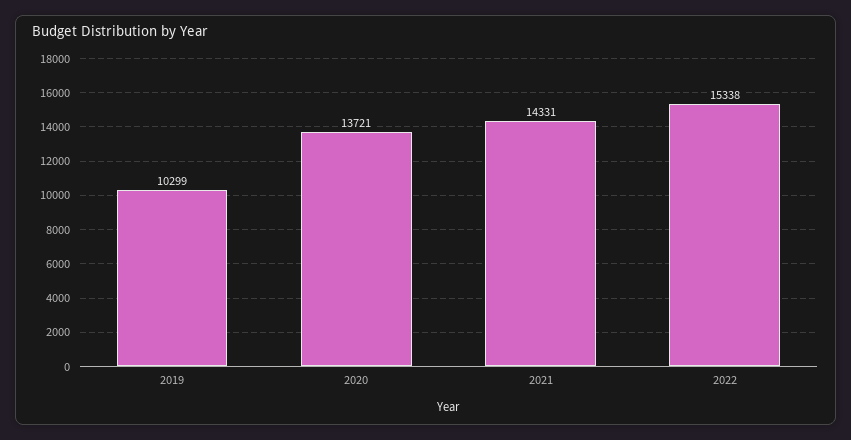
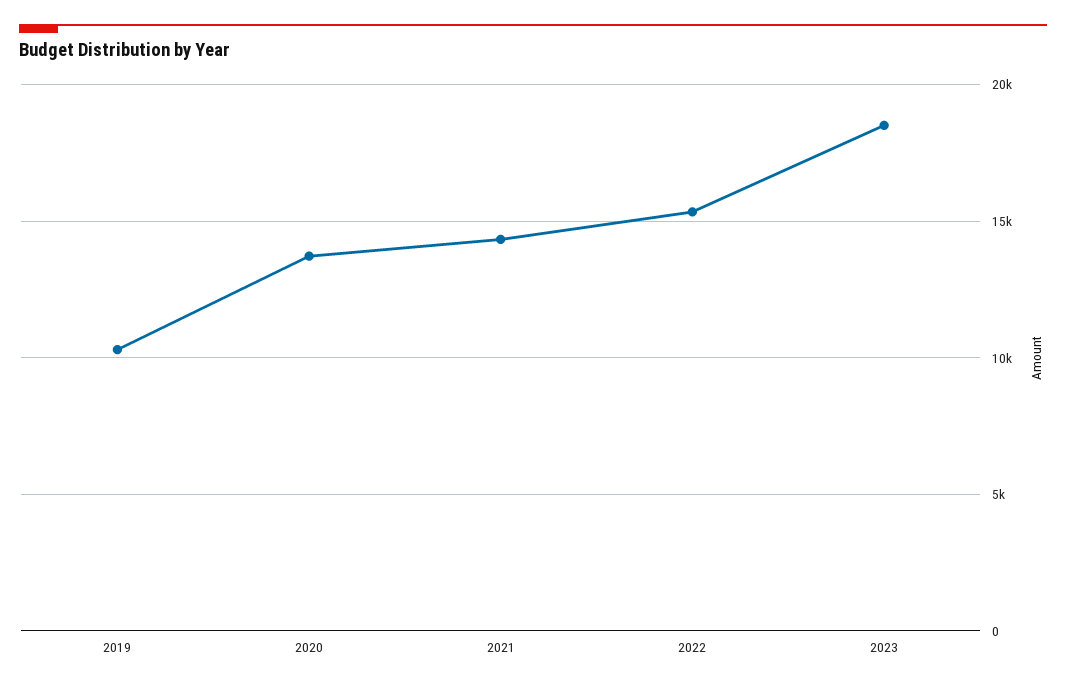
2023: none -> 18500

